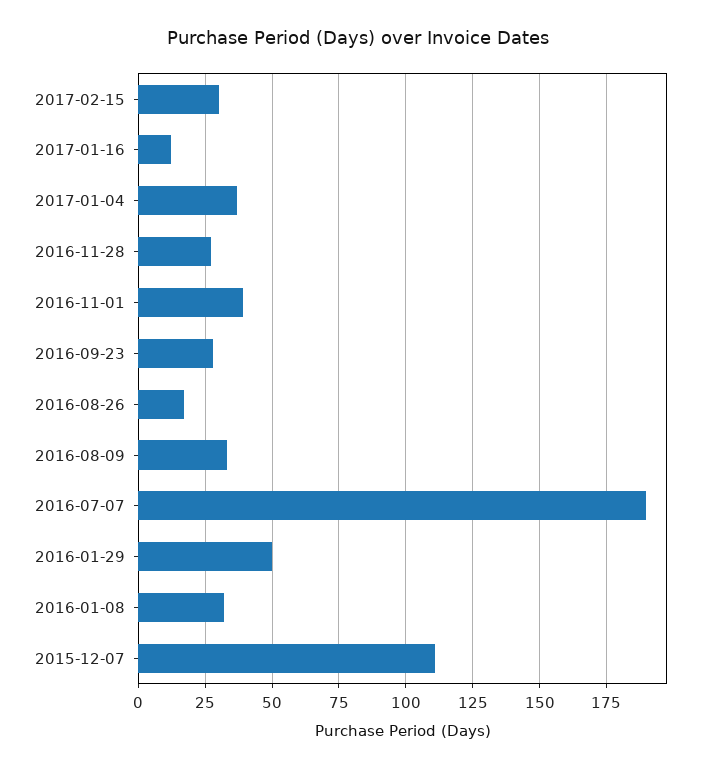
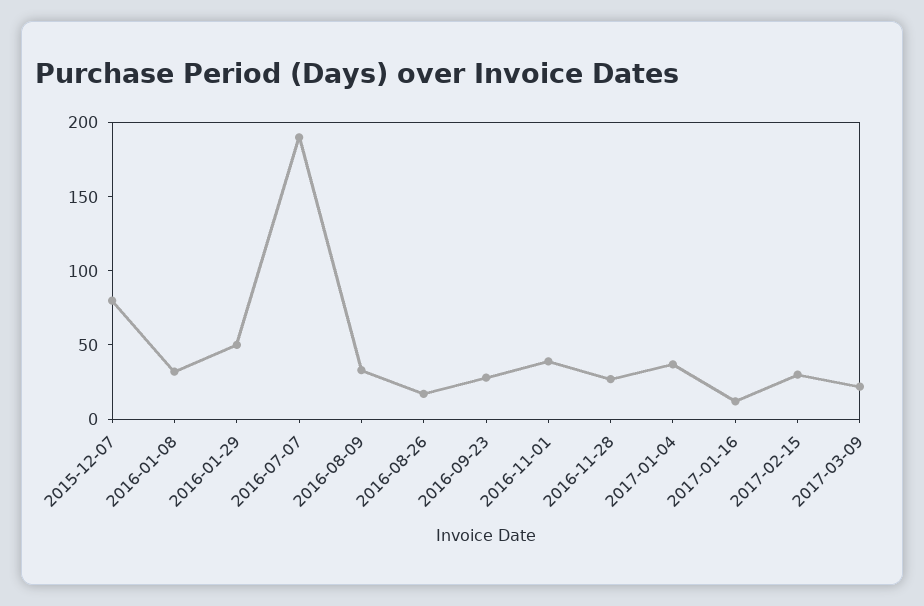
2015-12-07: 110 -> 80
2017-03-09: none -> 20

